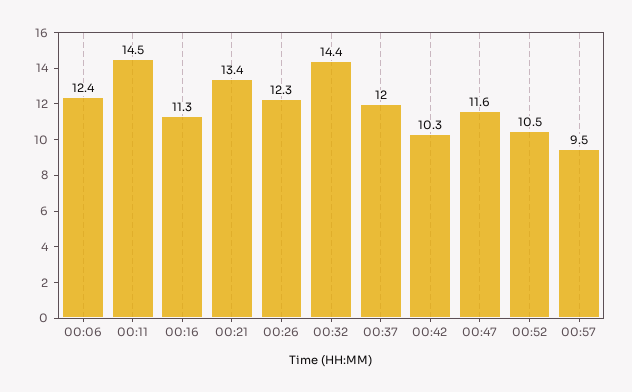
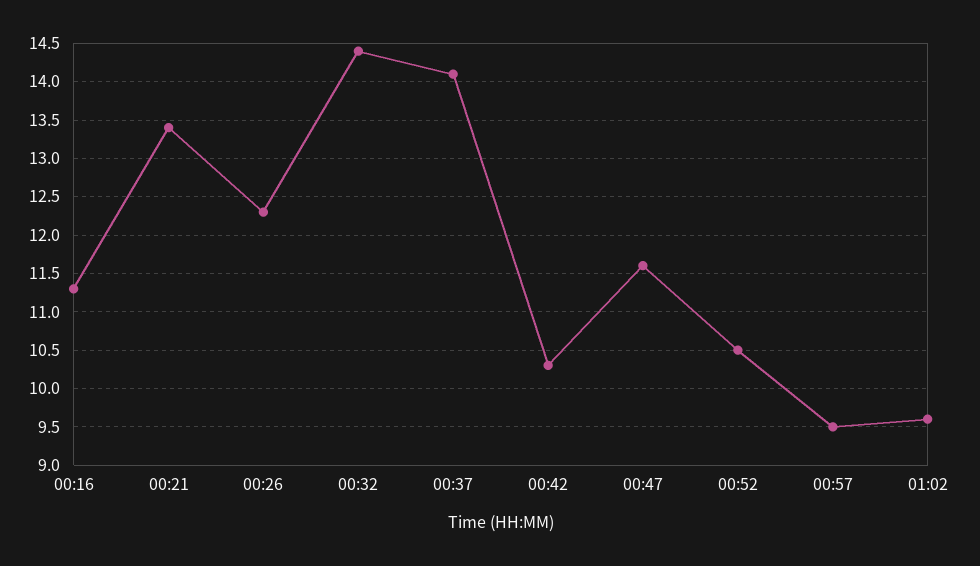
00:06: 12.4 -> none
00:11: 14.5 -> none
00:37: 12 -> 14.1
01:02: none -> 9.6

